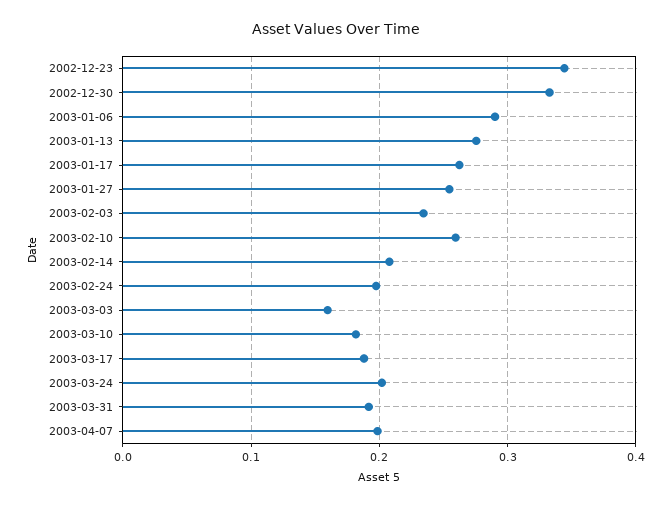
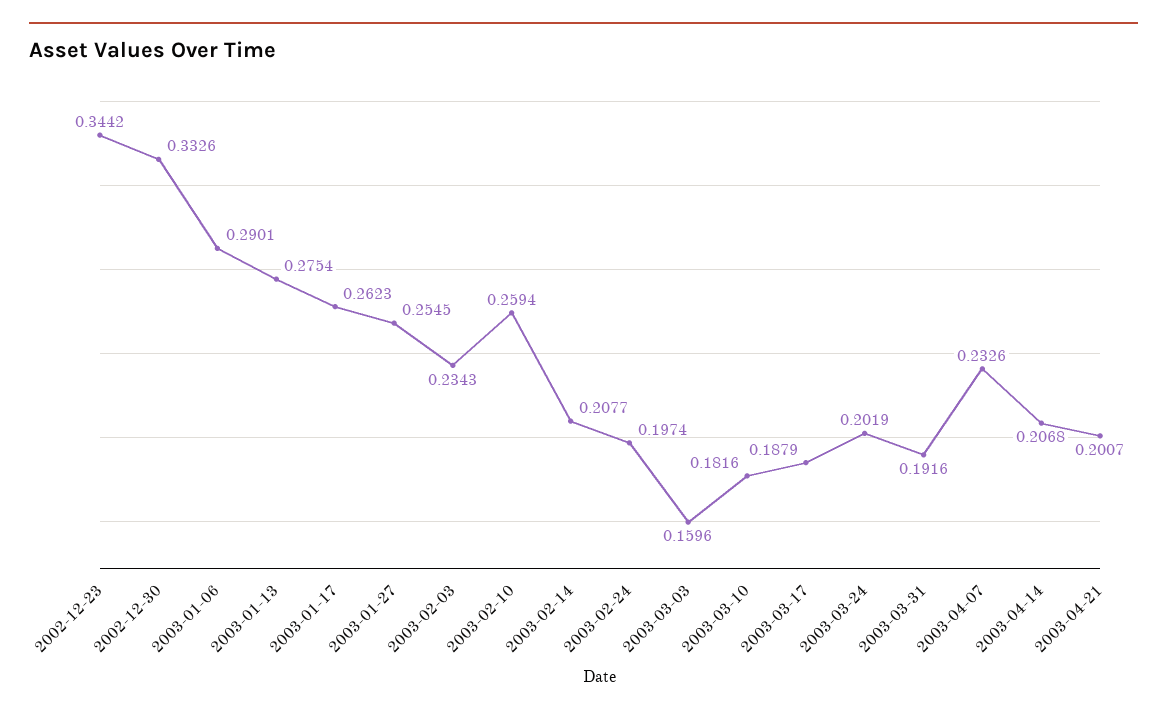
2003-04-07: 0.2 -> 0.2326
2003-04-14: none -> 0.2068
2003-04-21: none -> 0.2007

